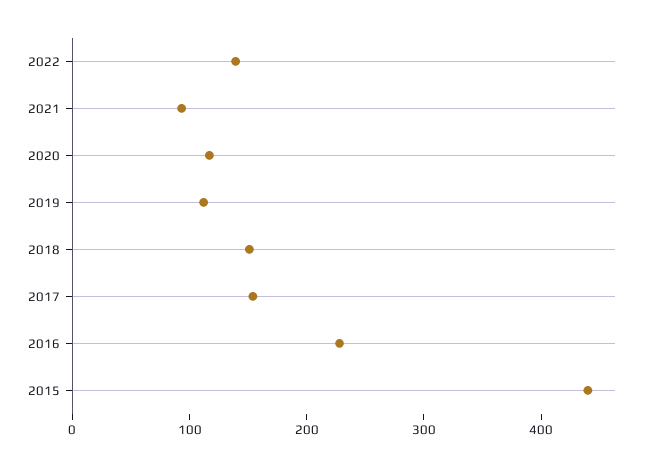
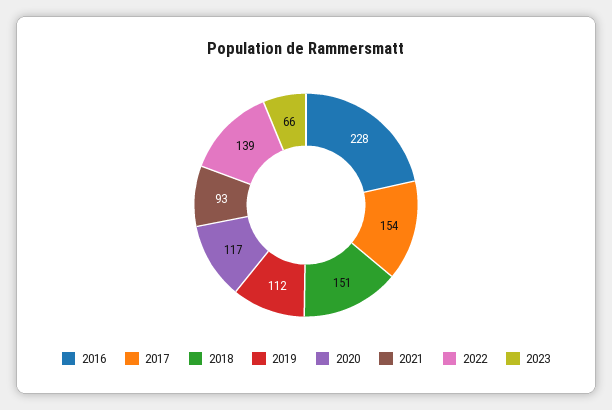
2015: 440 -> none
2023: none -> 66

